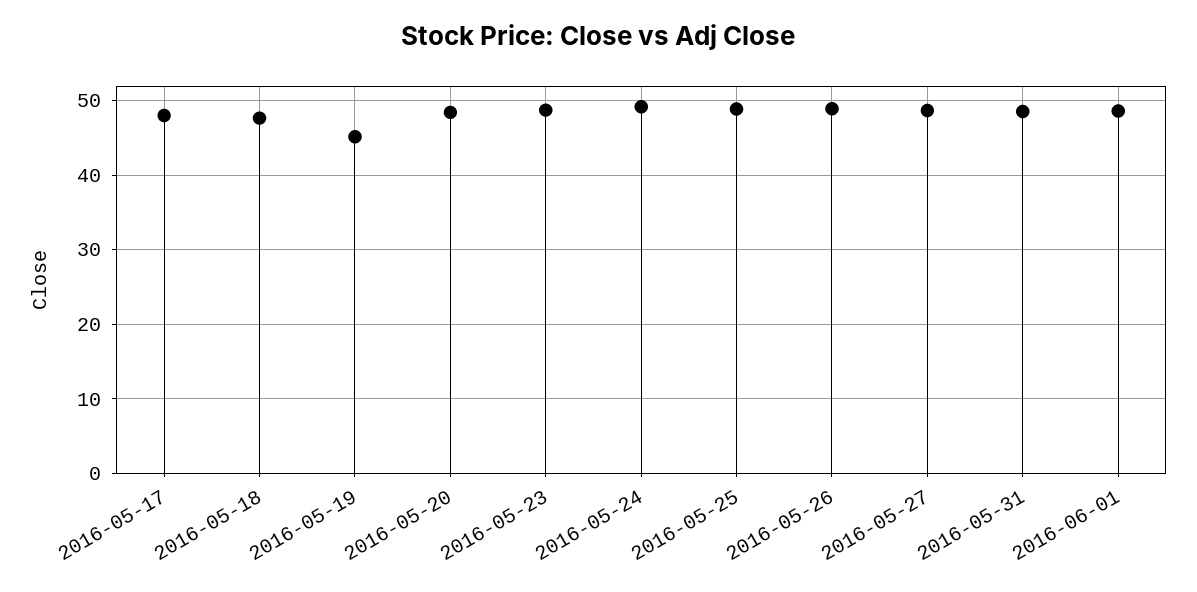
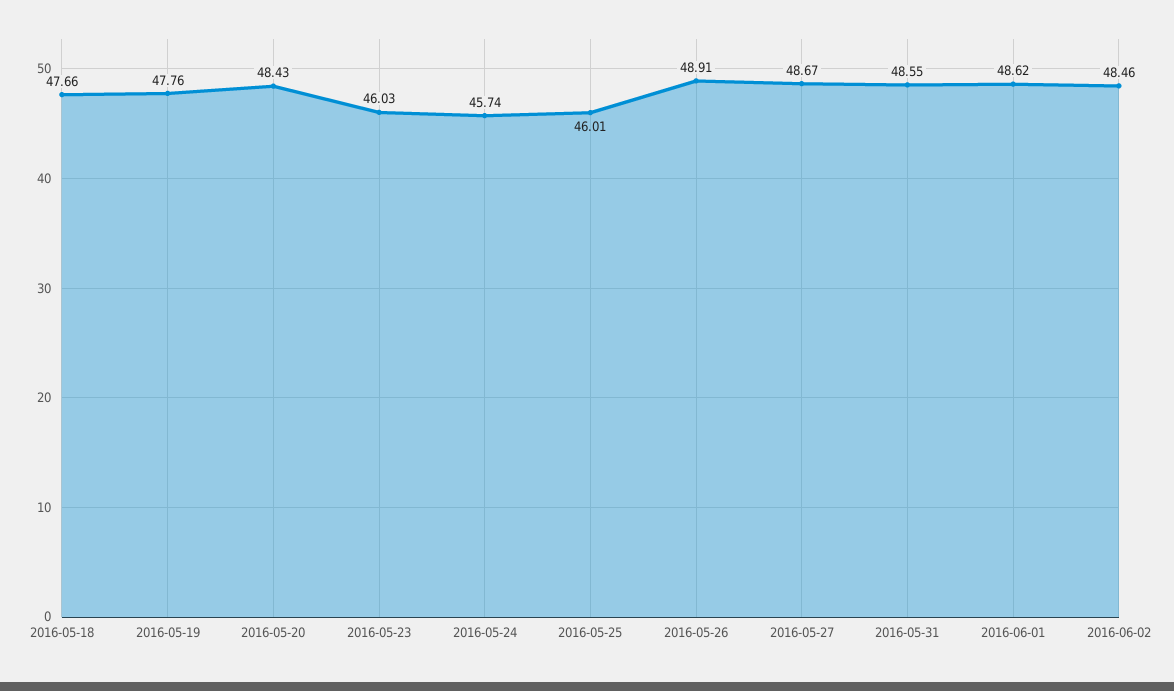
2016-05-17: 48 -> none
2016-05-19: 45 -> 47.76
2016-05-23: 49 -> 46.03
2016-05-24: 49 -> 45.74
2016-05-25: 49 -> 46.01
2016-06-02: none -> 48.46

